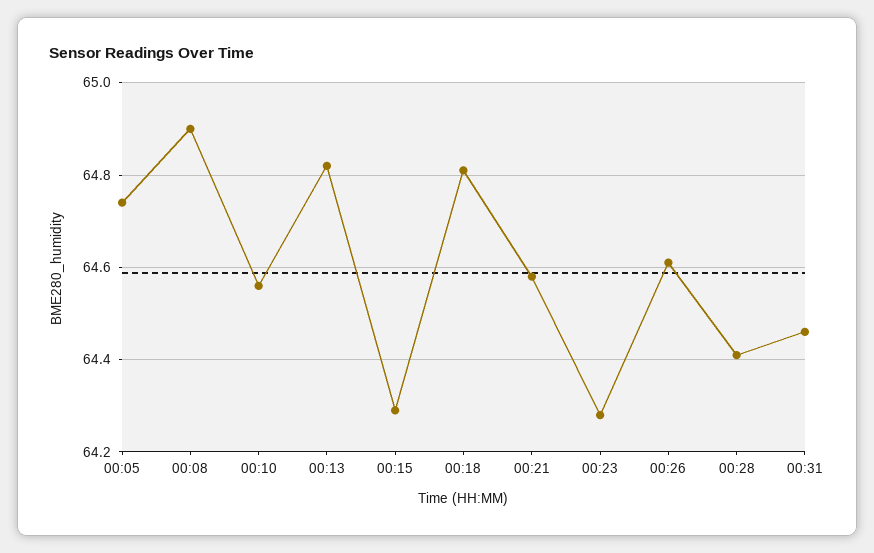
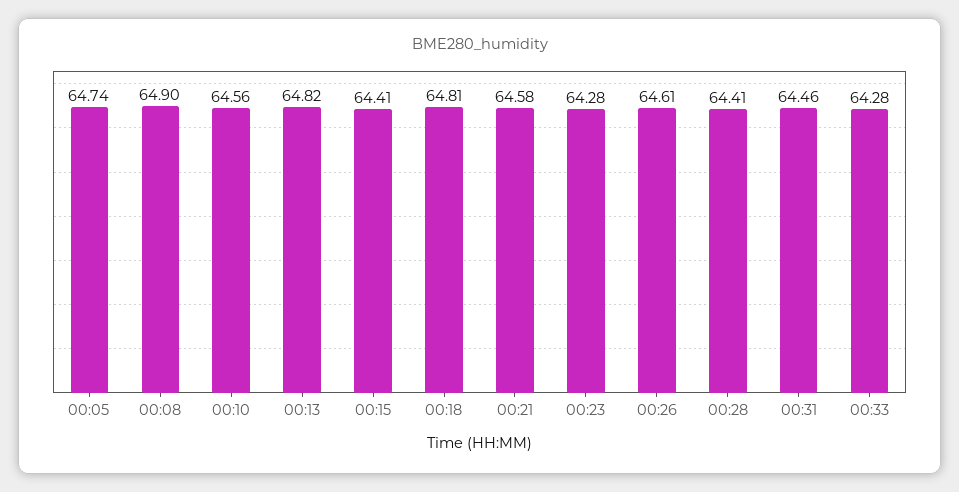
00:15: 64.3 -> 64.41
00:33: none -> 64.28

